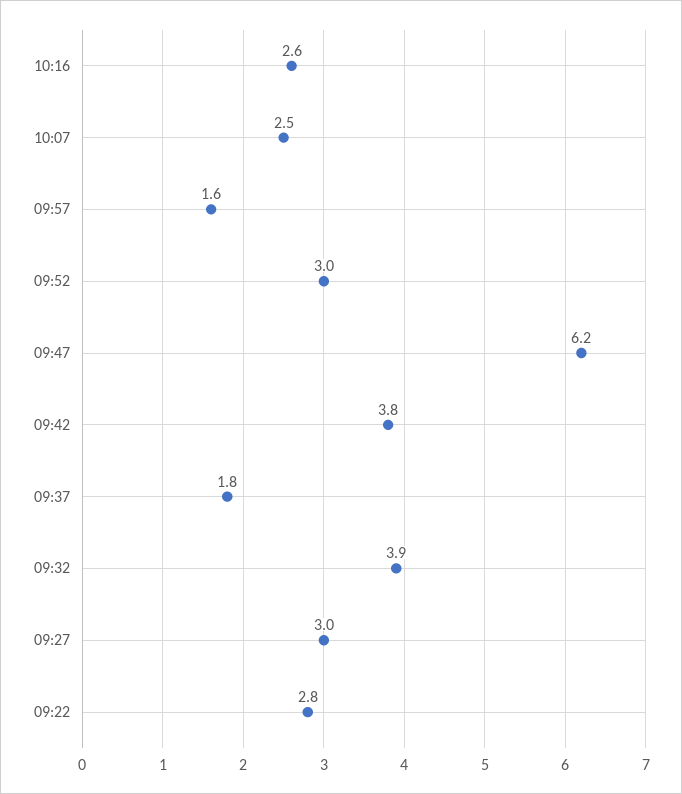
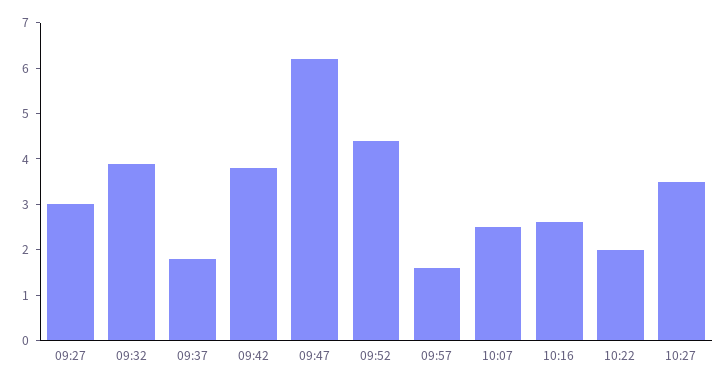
09:52: 3 -> 4.5
09:22: 2.8 -> none
10:22: none -> 2
10:27: none -> 3.5

